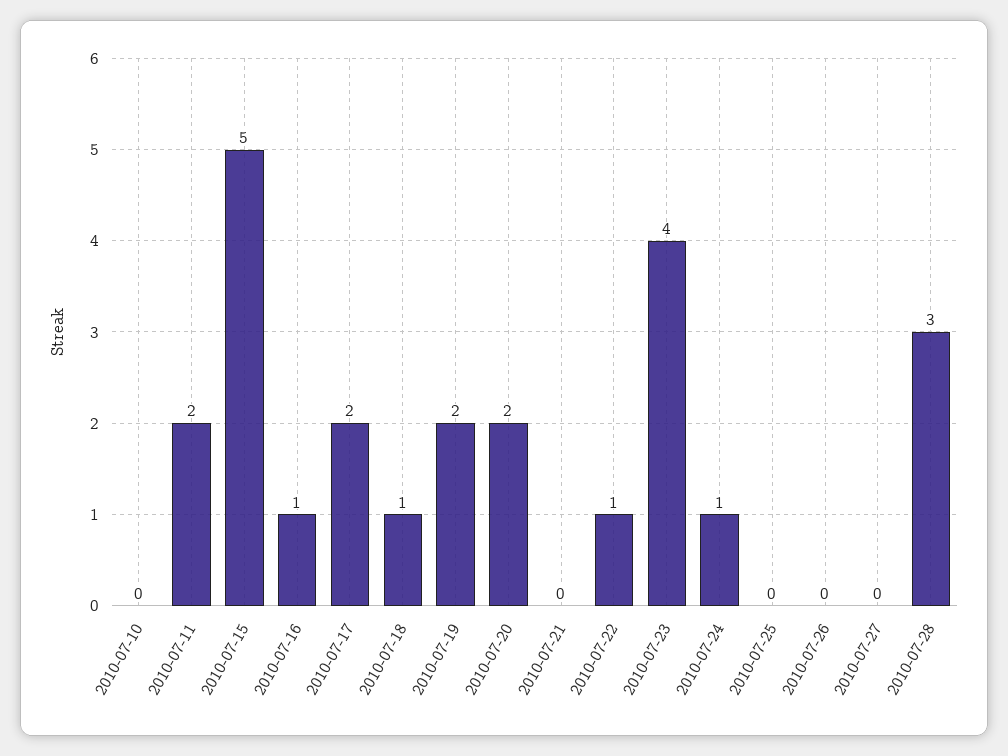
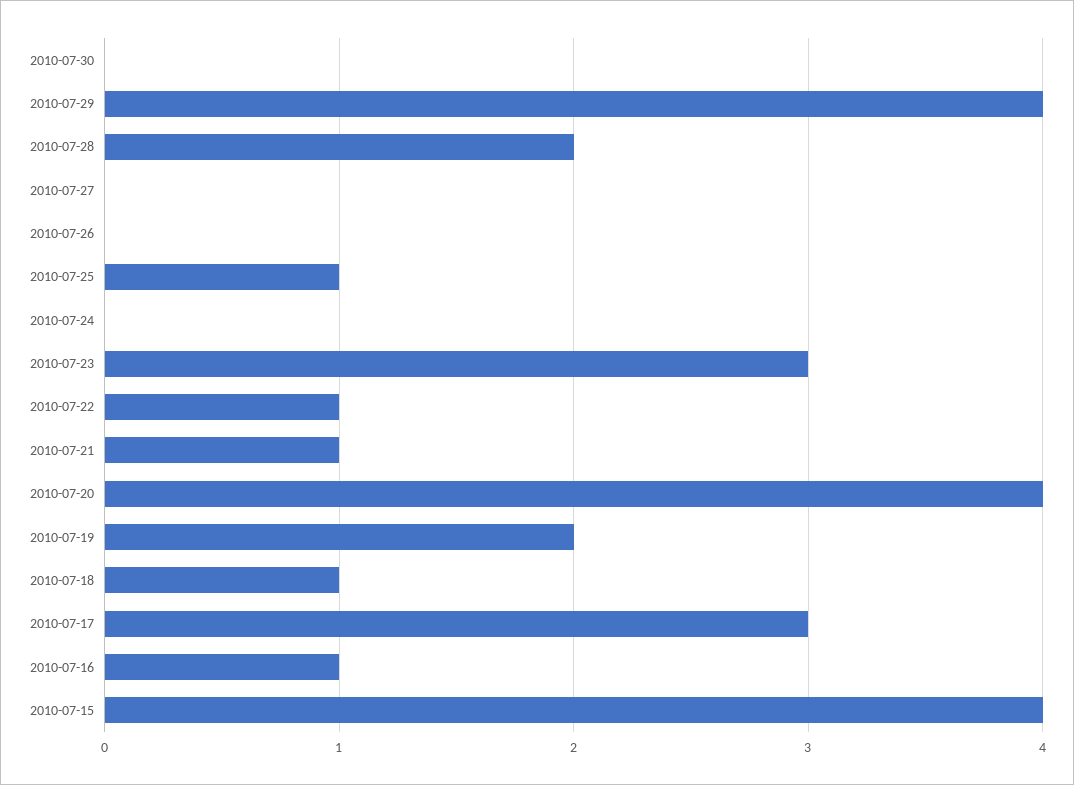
2010-07-10: 0 -> none
2010-07-11: 2 -> none
2010-07-15: 5 -> 4
2010-07-17: 2 -> 3
2010-07-20: 2 -> 4
2010-07-21: 0 -> 1
2010-07-23: 4 -> 3
2010-07-24: 1 -> 0
2010-07-25: 0 -> 1
2010-07-28: 3 -> 2
2010-07-30: none -> 0
2010-07-29: none -> 4

